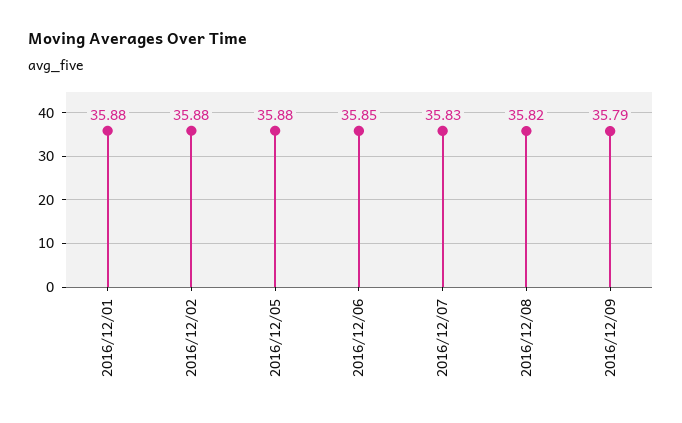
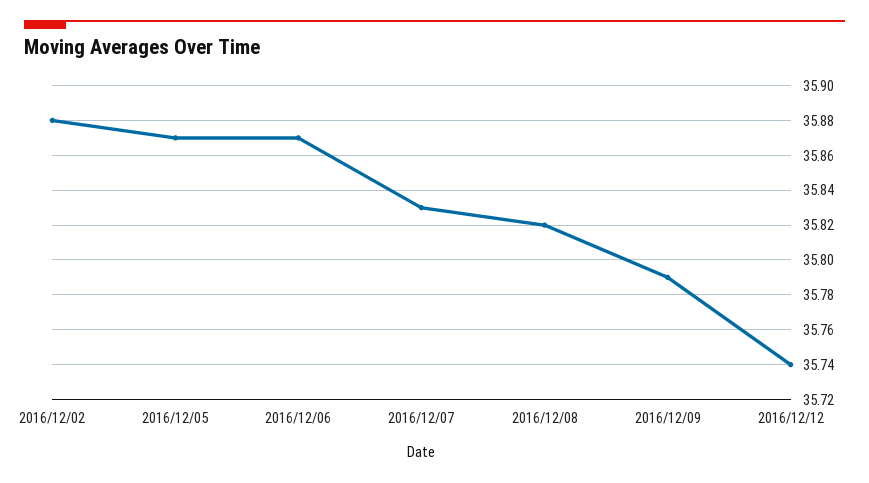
2016/12/01: 35.88 -> none
2016/12/05: 35.88 -> 35.87
2016/12/06: 35.85 -> 35.87
2016/12/12: none -> 35.74

